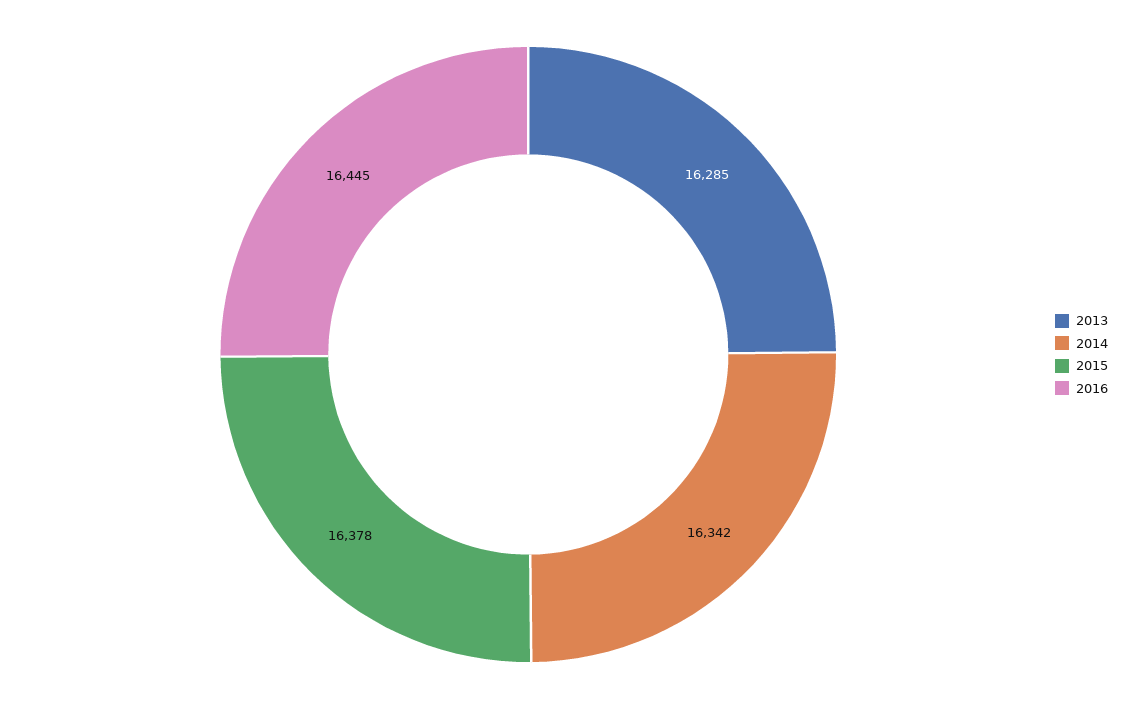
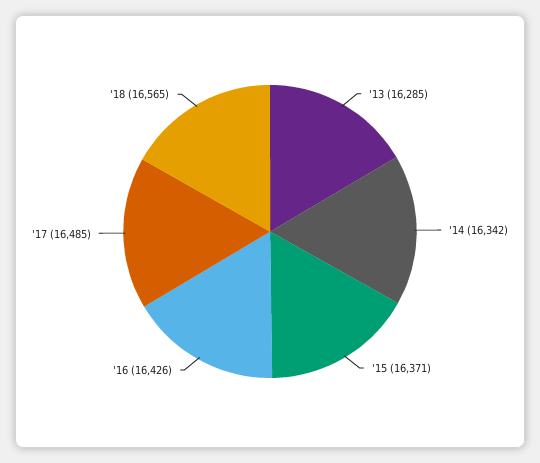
2015: 16378 -> 16371
2016: 16445 -> 16426
'17: none -> 16485
'18: none -> 16565

